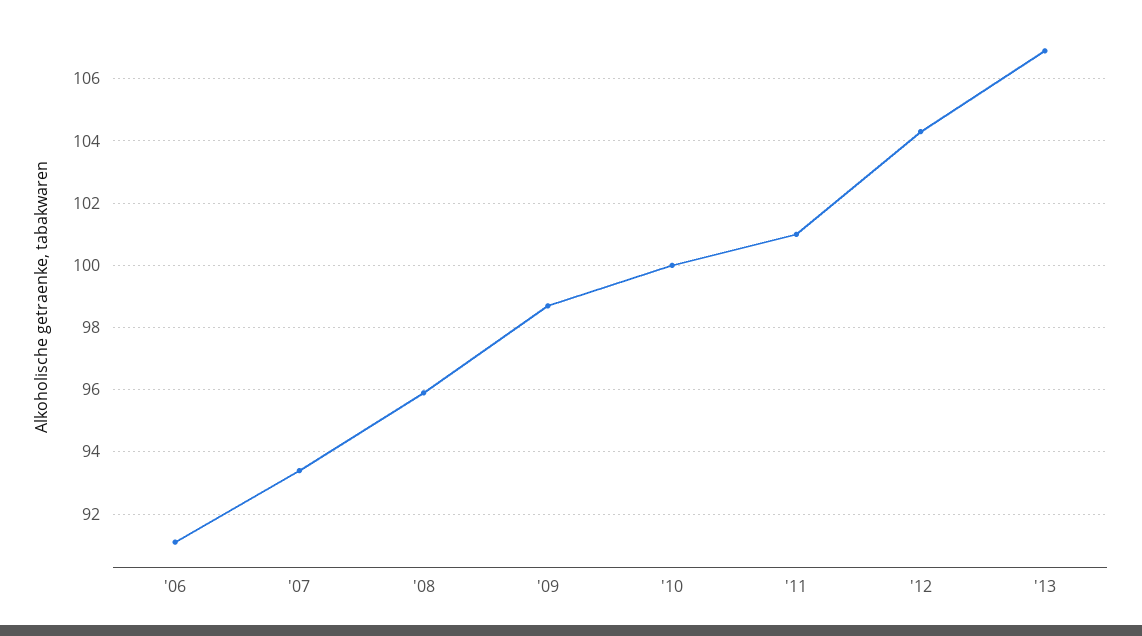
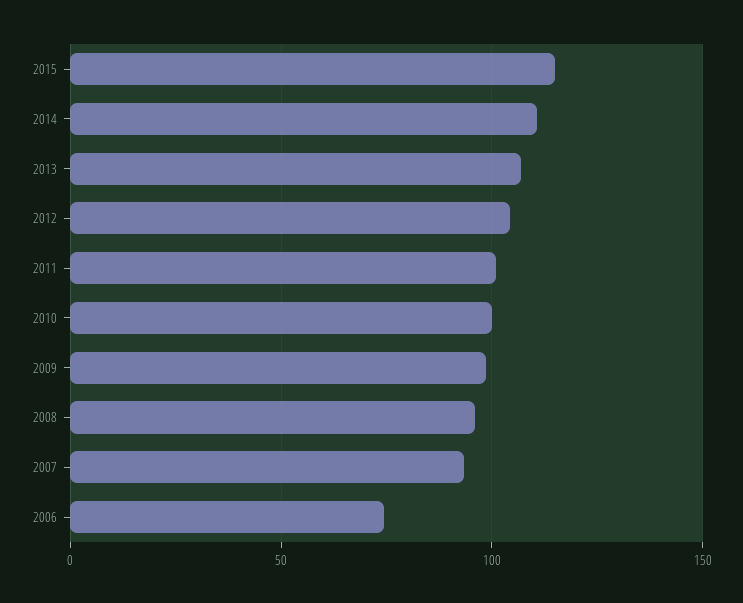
'06: 91 -> 75
2015: none -> 115
2014: none -> 110

